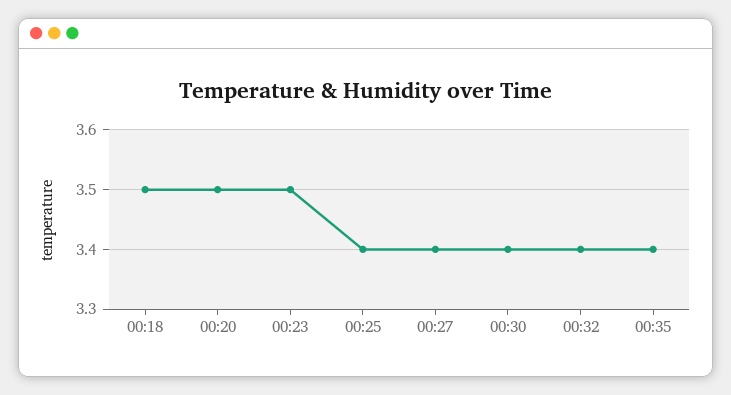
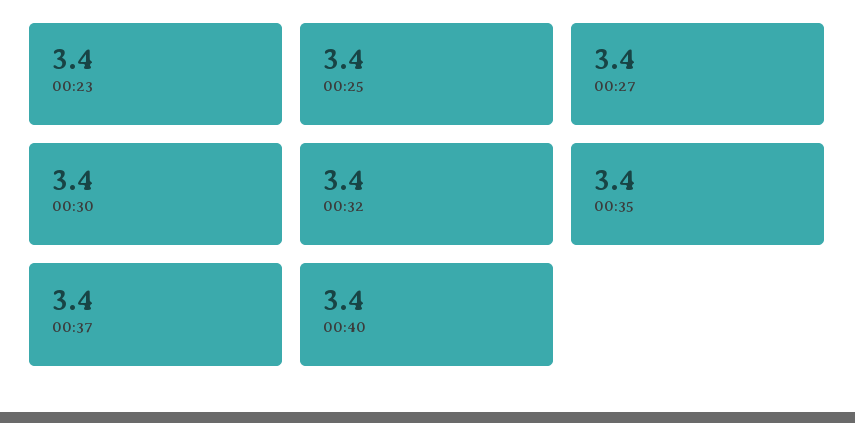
00:18: 3.5 -> none
00:20: 3.5 -> none
00:23: 3.5 -> 3.4
00:37: none -> 3.4
00:40: none -> 3.4

